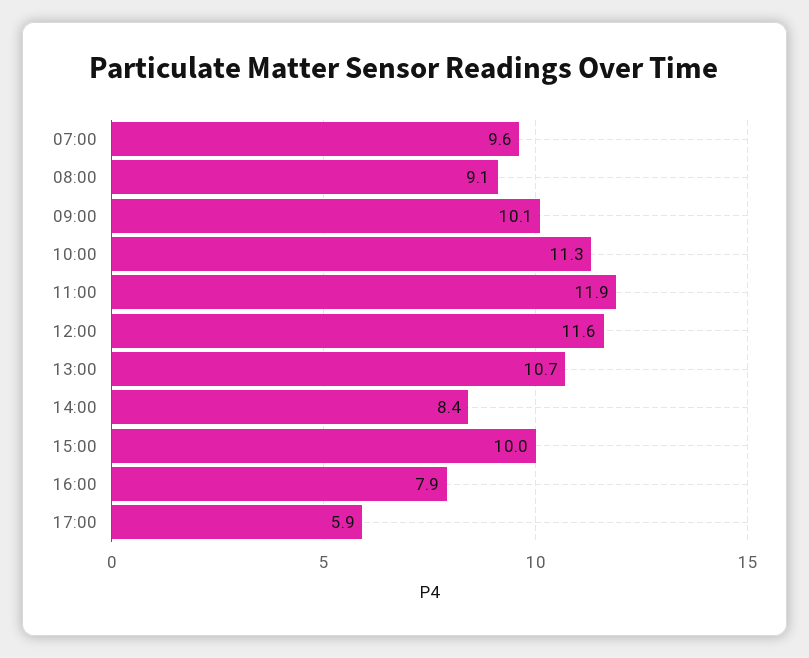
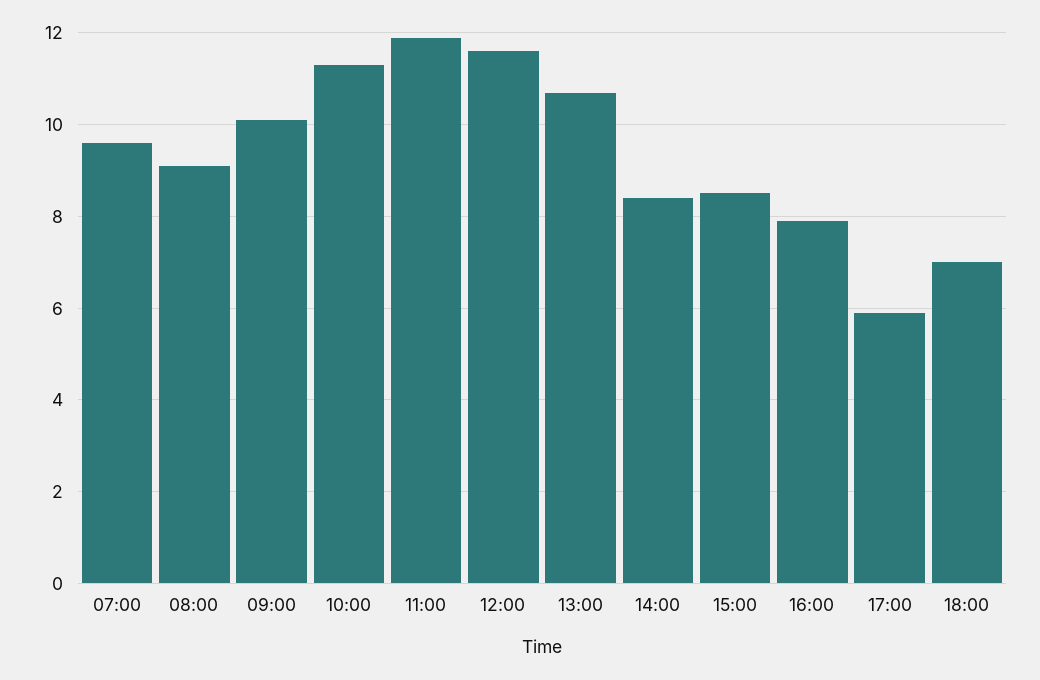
15:00: 10 -> 8.5
18:00: none -> 7

